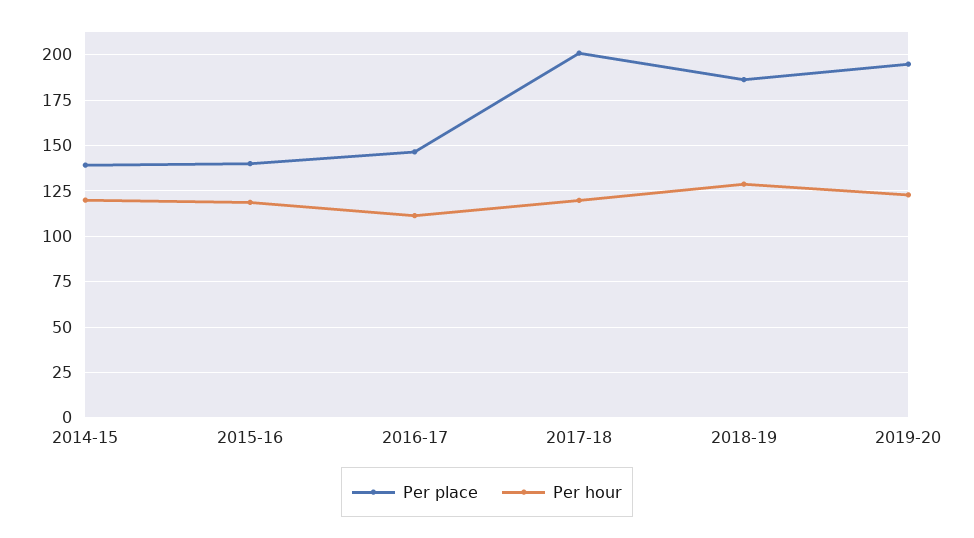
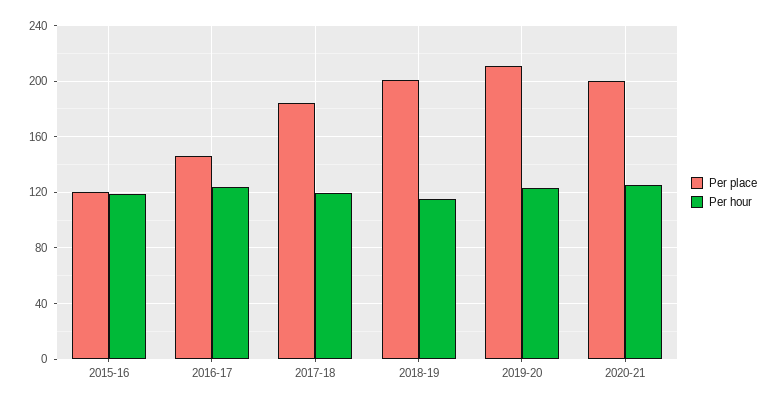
Per place, 2014-15: 140 -> none
Per hour, 2014-15: 120 -> none
Per place, 2015-16: 140 -> 120
Per hour, 2016-17: 110 -> 125
Per place, 2017-18: 200 -> 185
Per place, 2018-19: 185 -> 200
Per hour, 2018-19: 130 -> 115
Per place, 2019-20: 195 -> 210
Per place, 2020-21: none -> 200
Per hour, 2020-21: none -> 125

